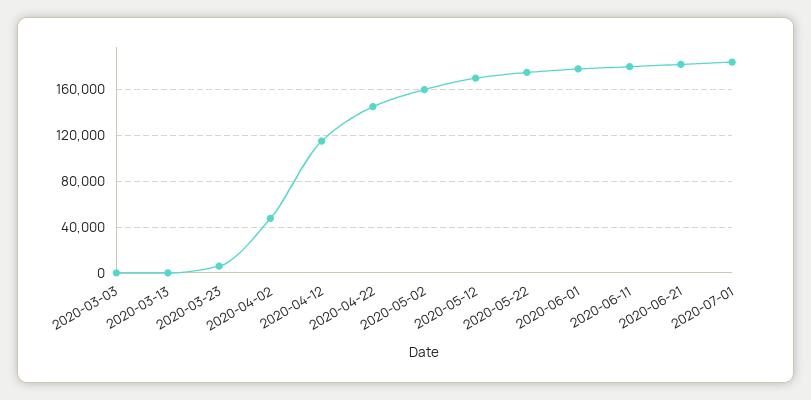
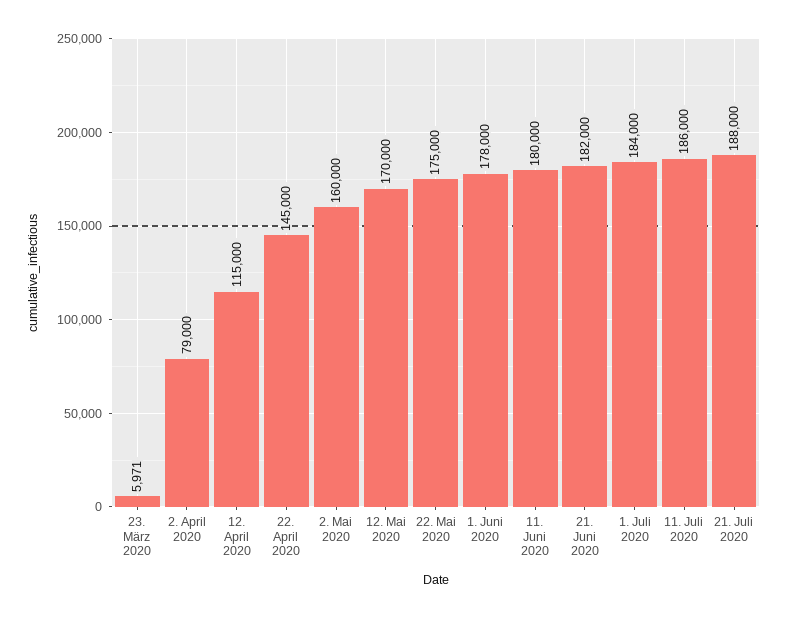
2020-03-03: 0 -> none
2020-03-13: 0 -> none
2020-04-02: 50000 -> 79000
11. Juli 2020: none -> 186000
21. Juli 2020: none -> 188000

